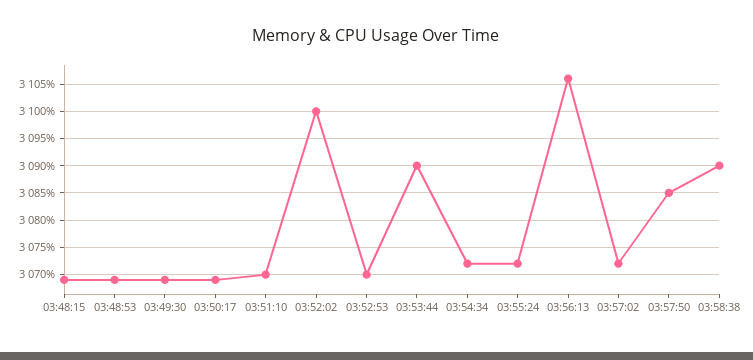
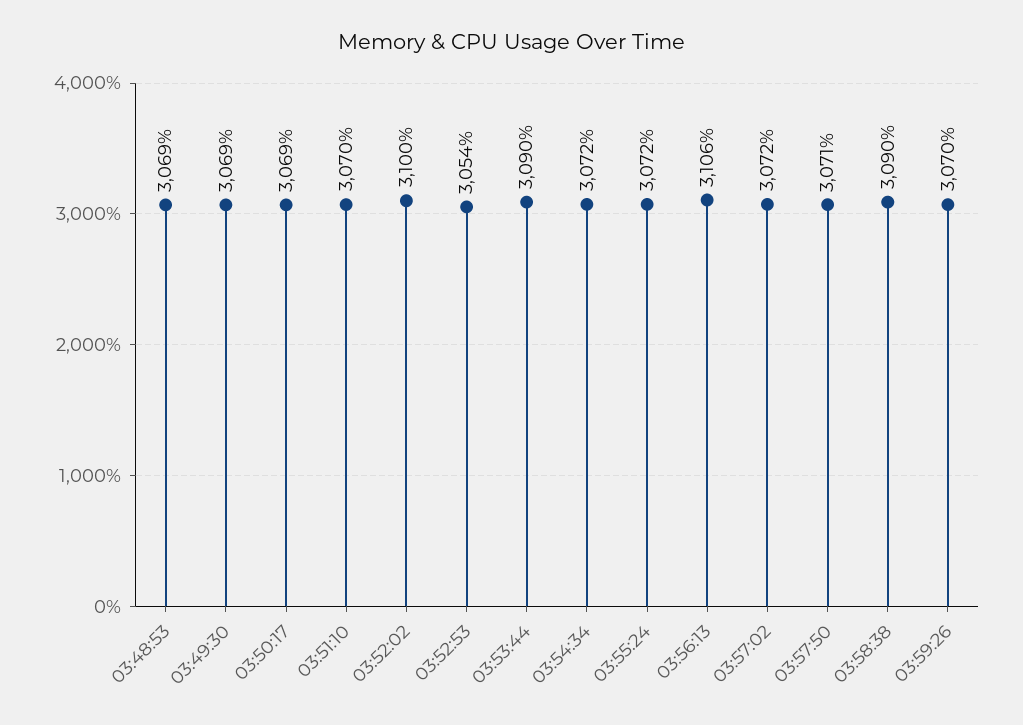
03:48:15: 3070 -> none
03:52:53: 3070 -> 3054
03:57:50: 3085 -> 3071
03:59:26: none -> 3070

